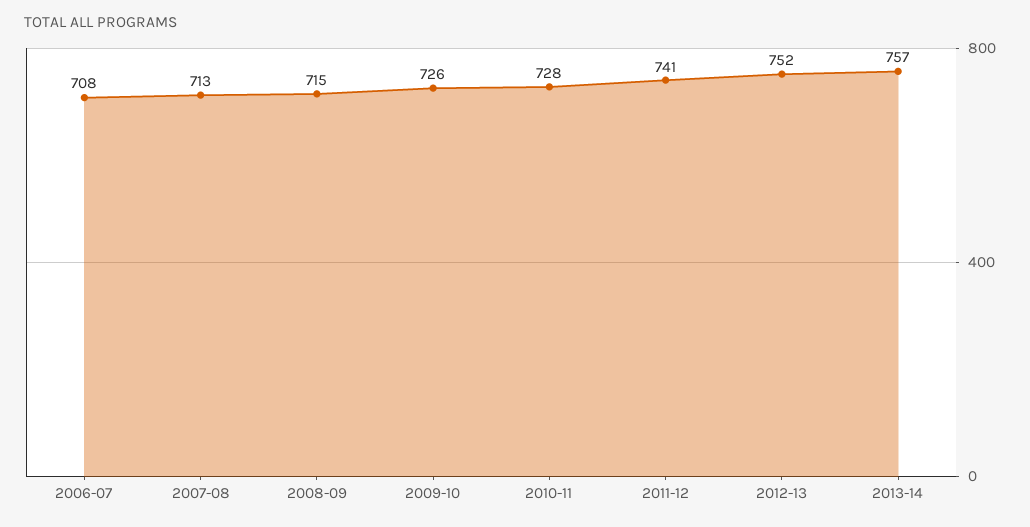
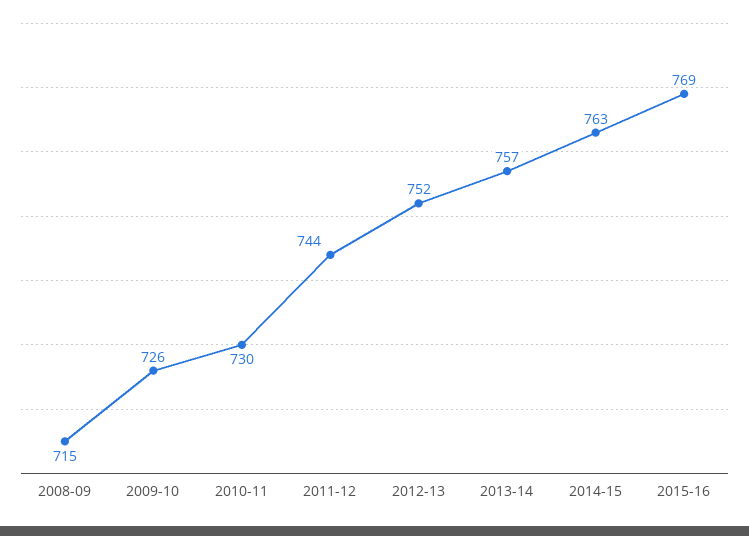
2006-07: 708 -> none
2007-08: 713 -> none
2010-11: 728 -> 730
2011-12: 741 -> 744
2014-15: none -> 763
2015-16: none -> 769

